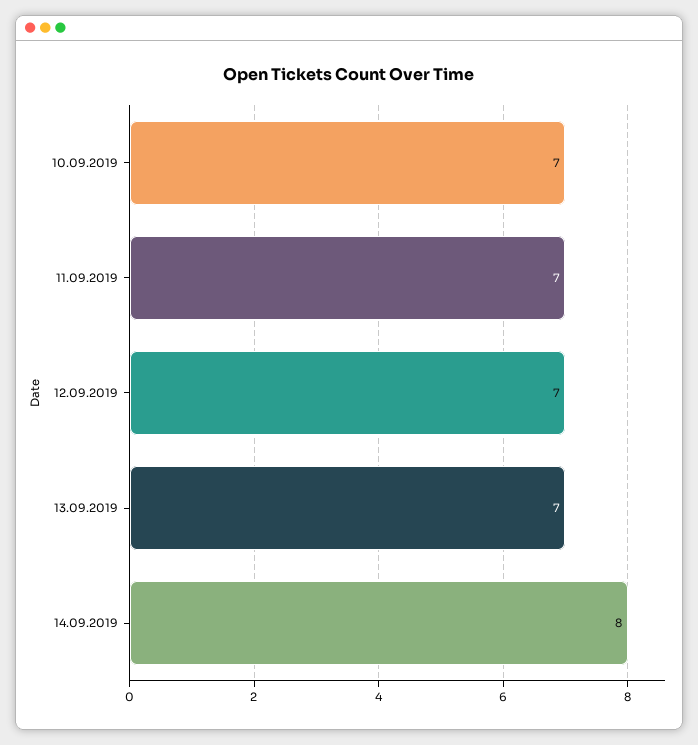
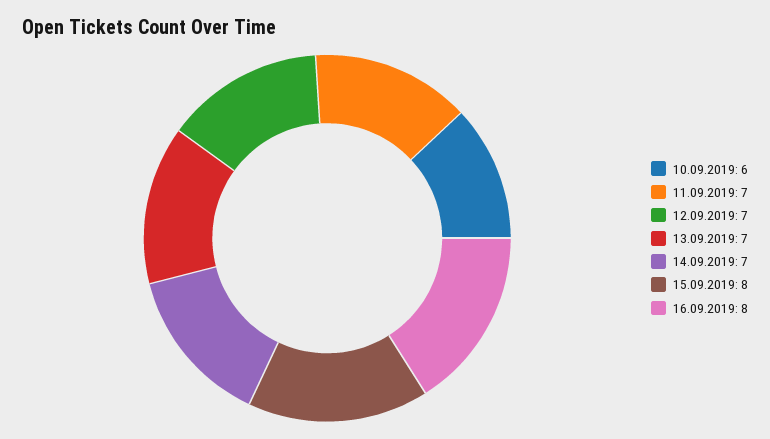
10.09.2019: 7 -> 6
14.09.2019: 8 -> 7
15.09.2019: none -> 8
16.09.2019: none -> 8

